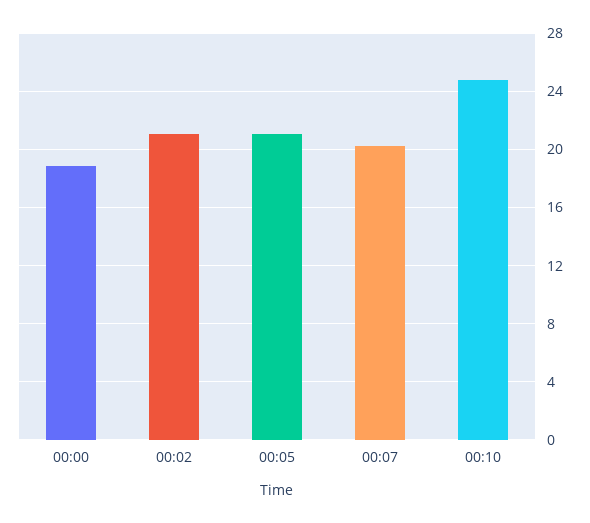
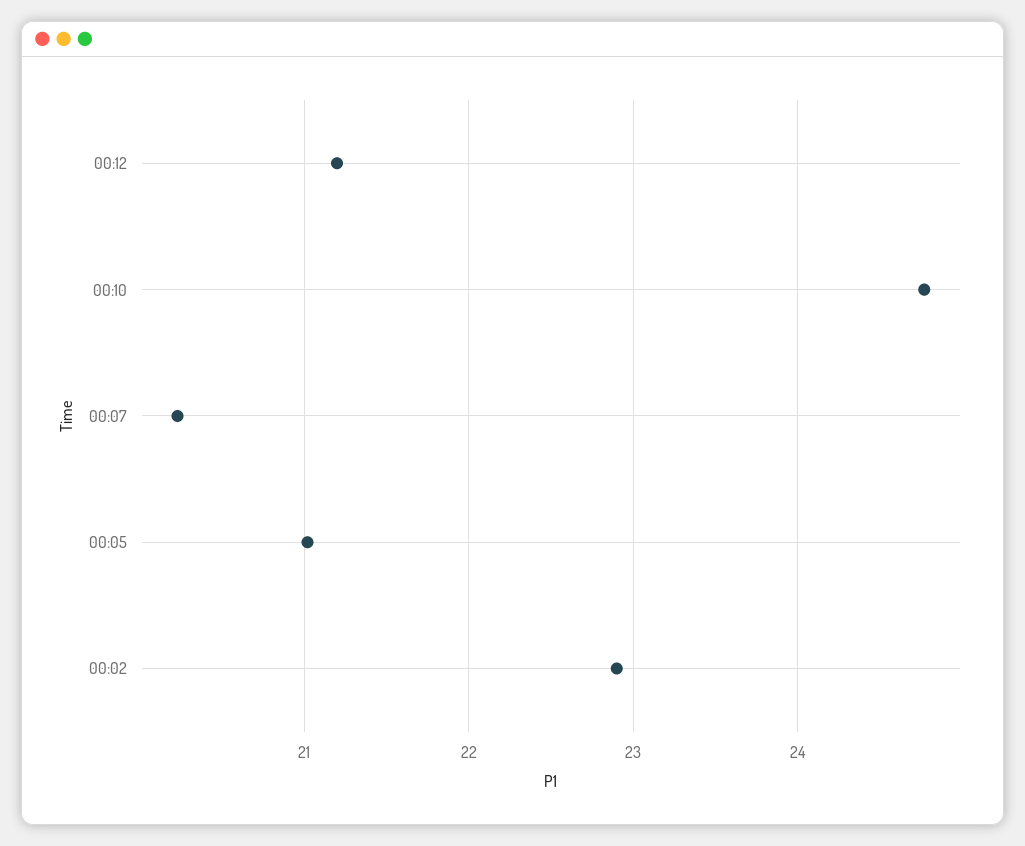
00:00: 19 -> none
00:02: 21 -> 22.9
00:12: none -> 21.2

